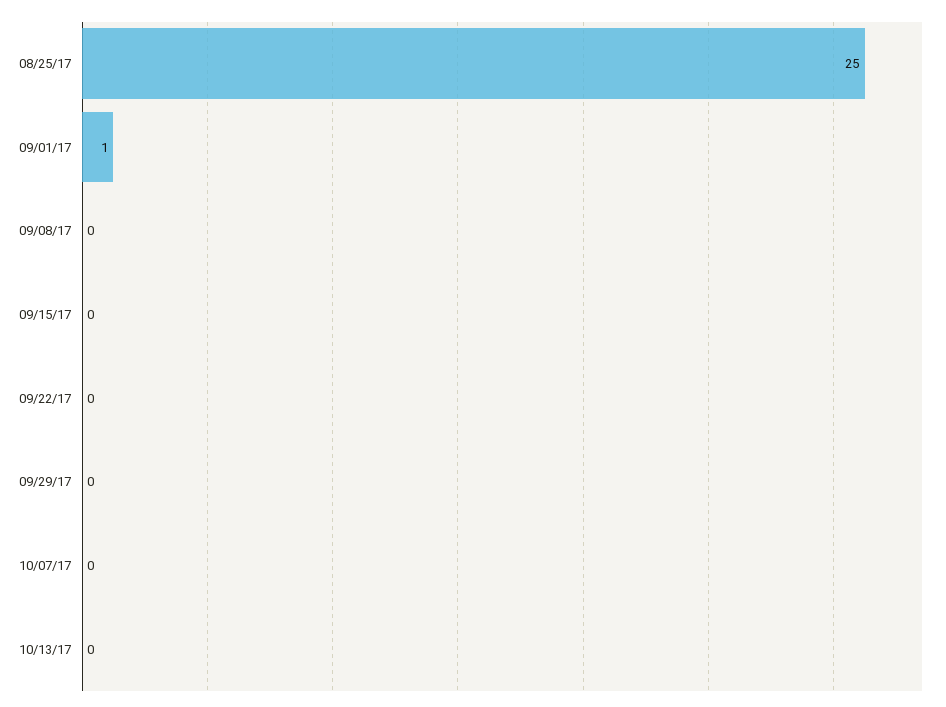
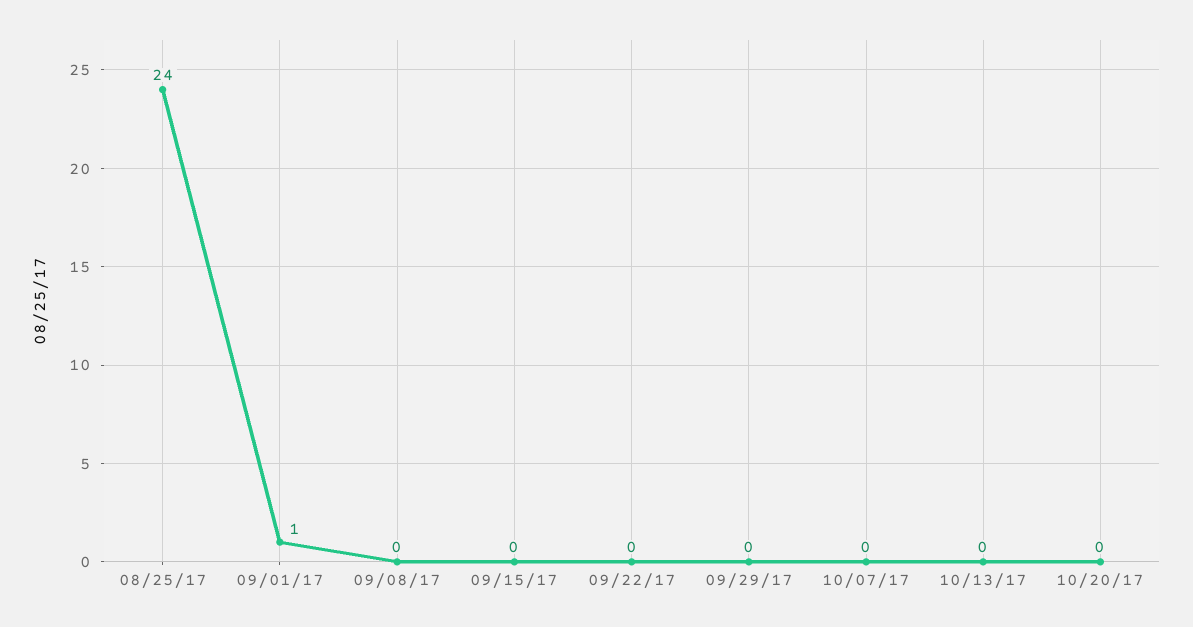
08/25/17: 25 -> 24
10/20/17: none -> 0

